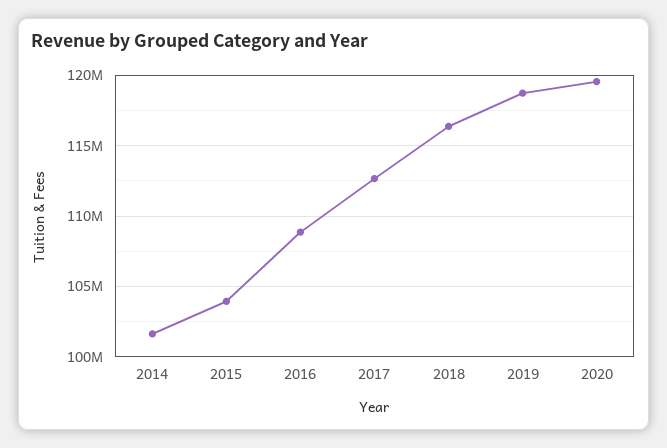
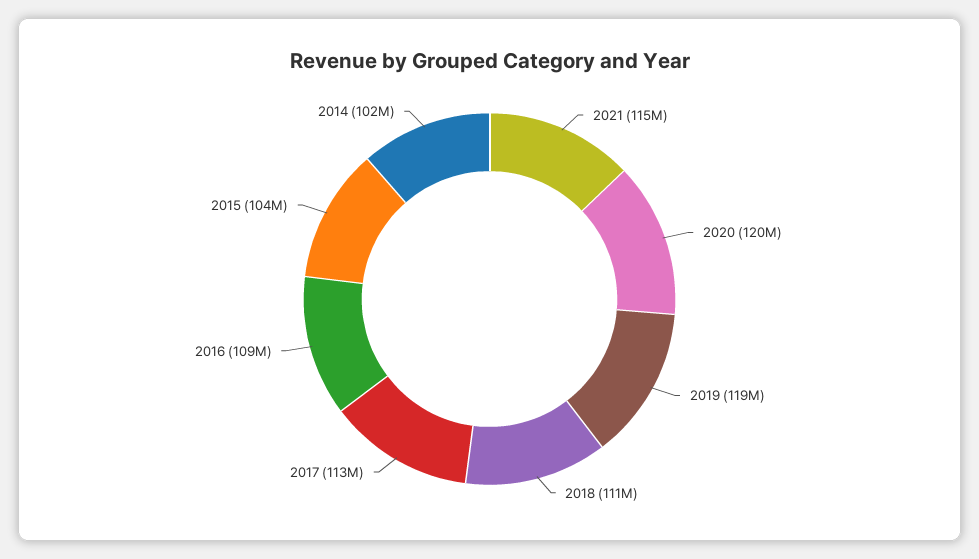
2018: 116500000 -> 111000000
2021: none -> 115000000

